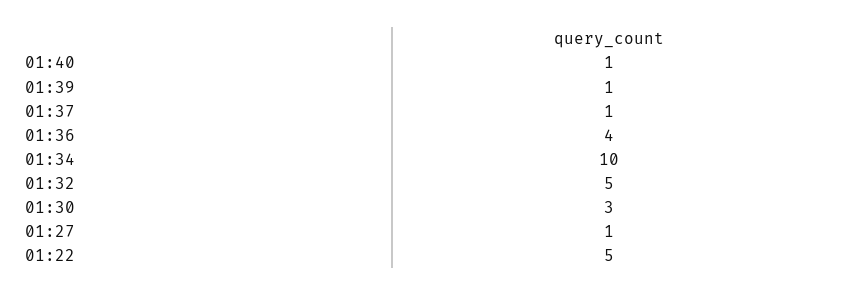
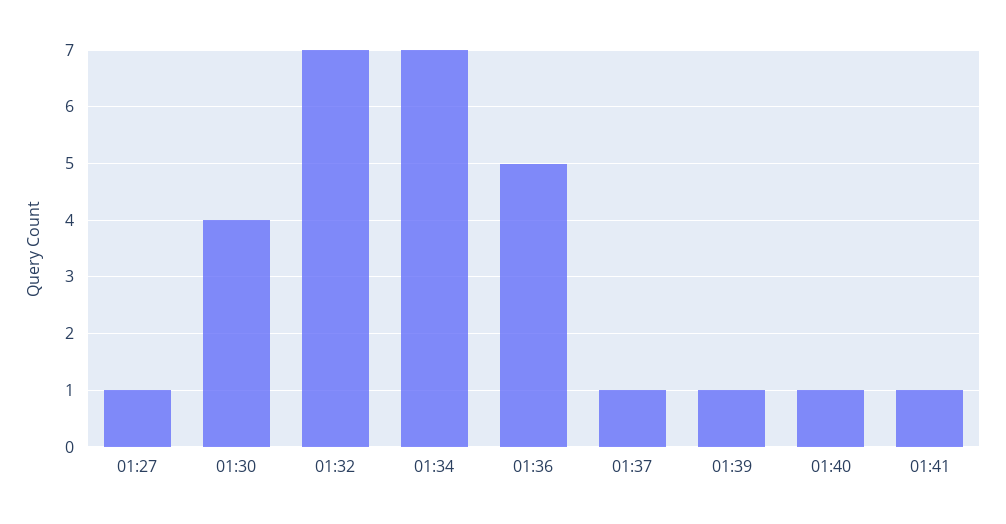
01:36: 4 -> 5
01:34: 10 -> 7
01:32: 5 -> 7
01:30: 3 -> 4
01:22: 5 -> none
01:41: none -> 1

